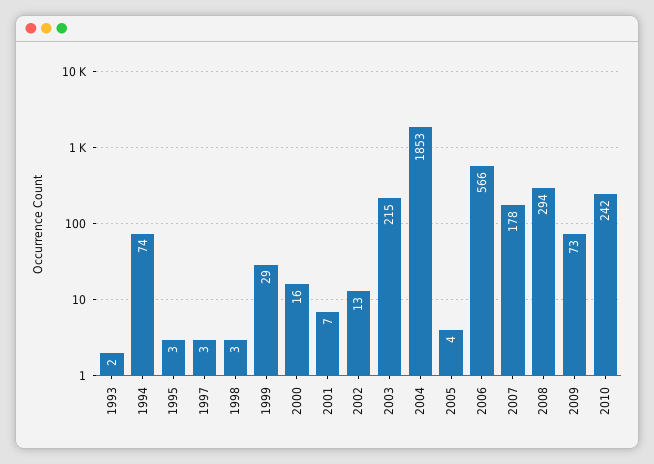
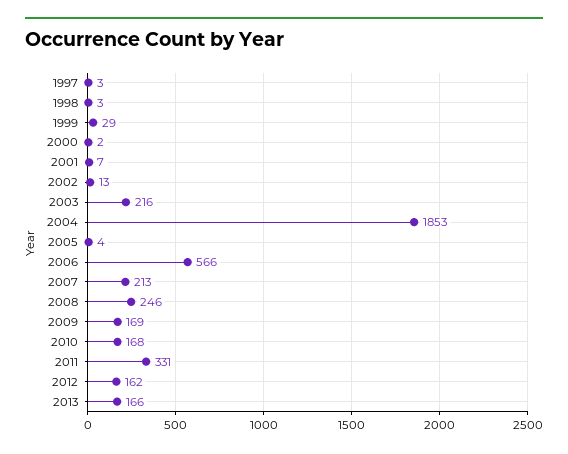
1993: 2 -> none
1994: 74 -> none
1995: 3 -> none
2000: 16 -> 2
2003: 215 -> 216
2007: 178 -> 213
2008: 294 -> 246
2009: 73 -> 169
2010: 242 -> 168
2011: none -> 331
2012: none -> 162
2013: none -> 166

